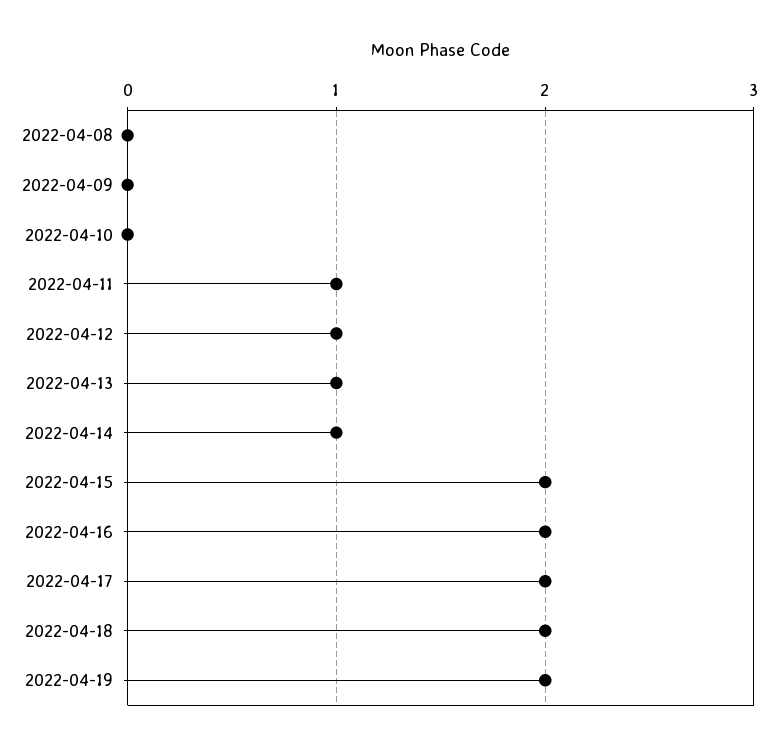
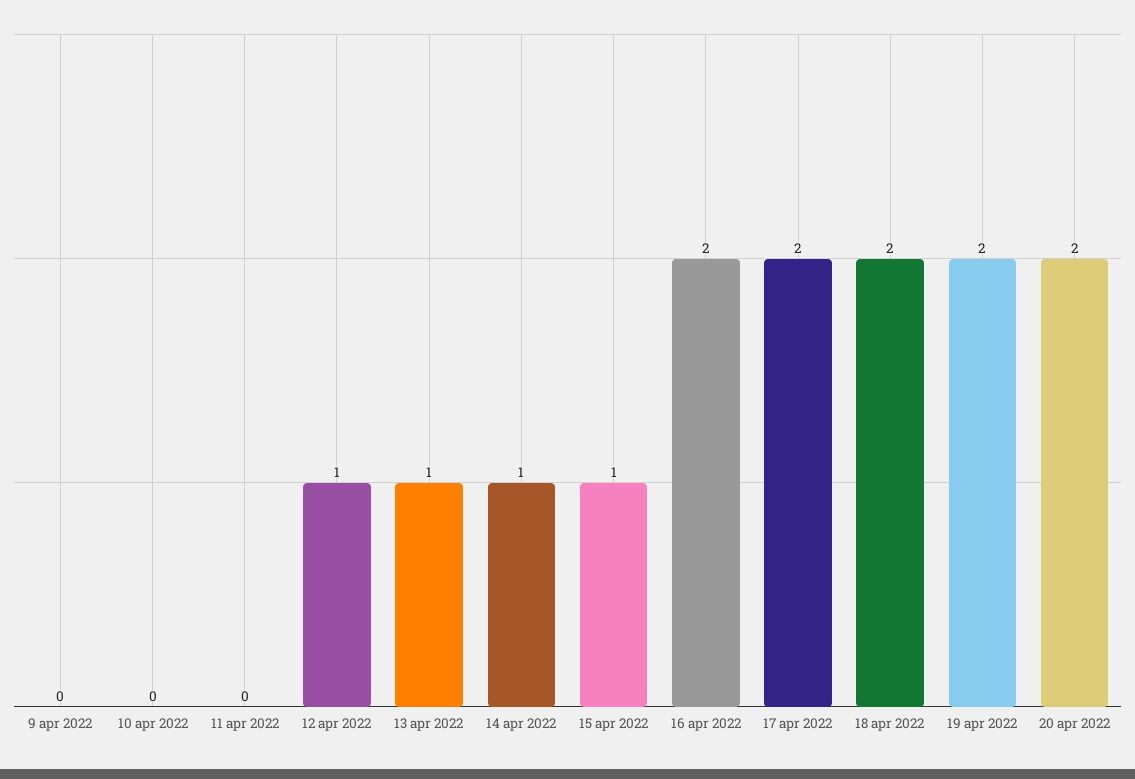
2022-04-08: 0 -> none
2022-04-11: 1 -> 0
2022-04-15: 2 -> 1
20 apr 2022: none -> 2

